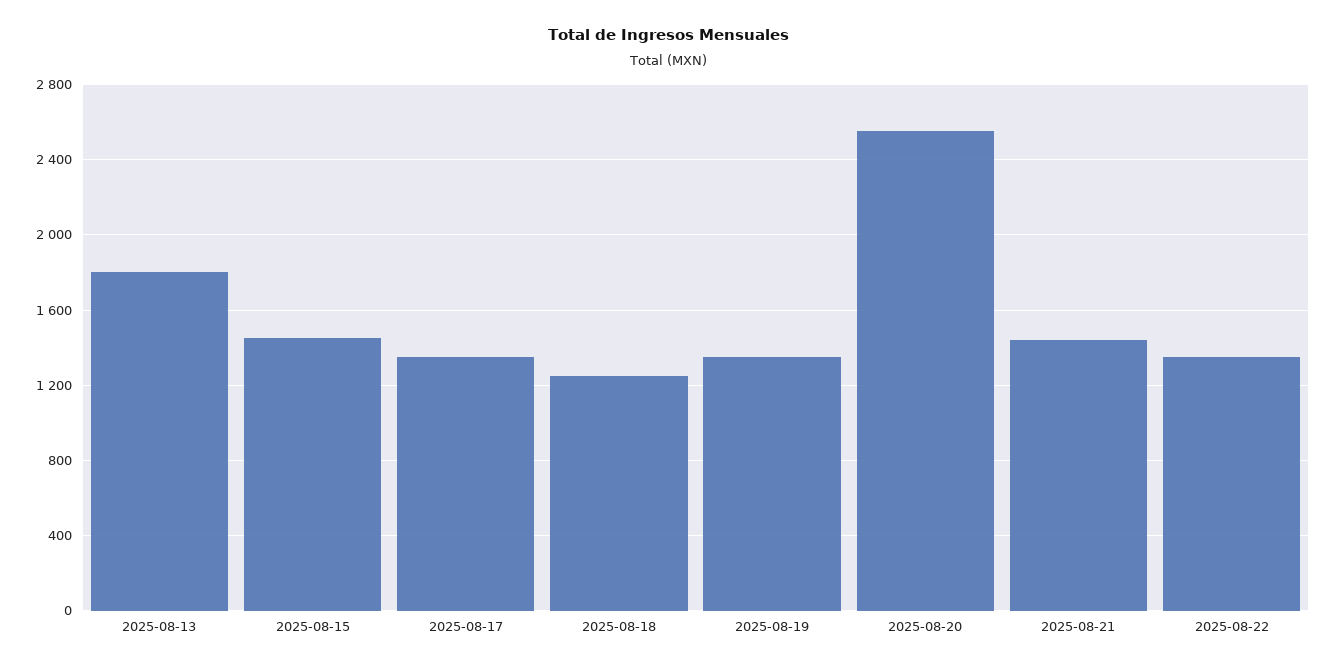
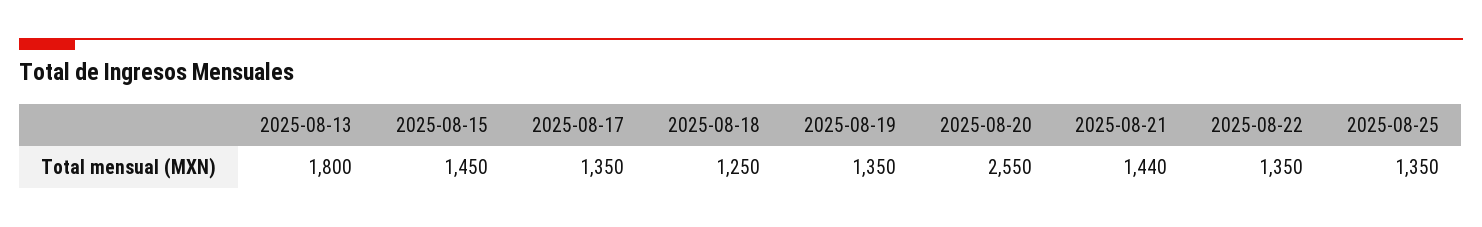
2025-08-25: none -> 1350

